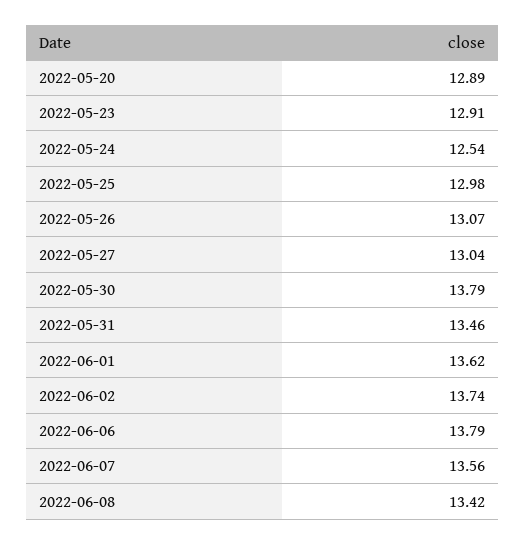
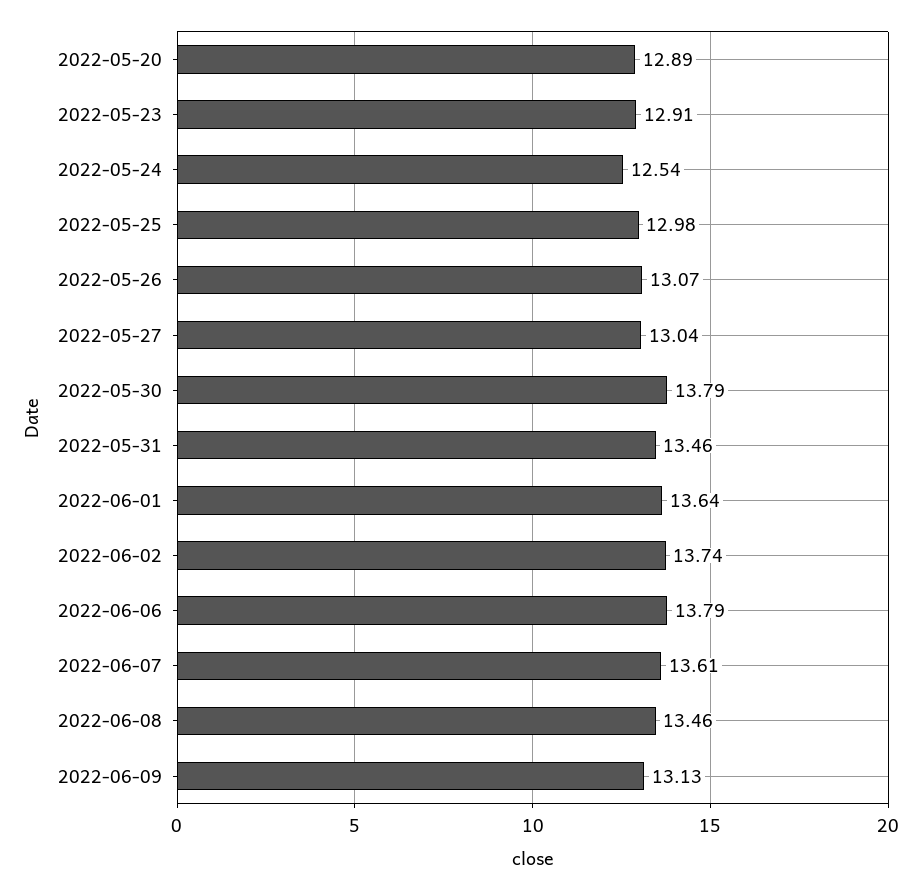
2022-06-01: 13.62 -> 13.64
2022-06-07: 13.56 -> 13.61
2022-06-08: 13.42 -> 13.46
2022-06-09: none -> 13.13

